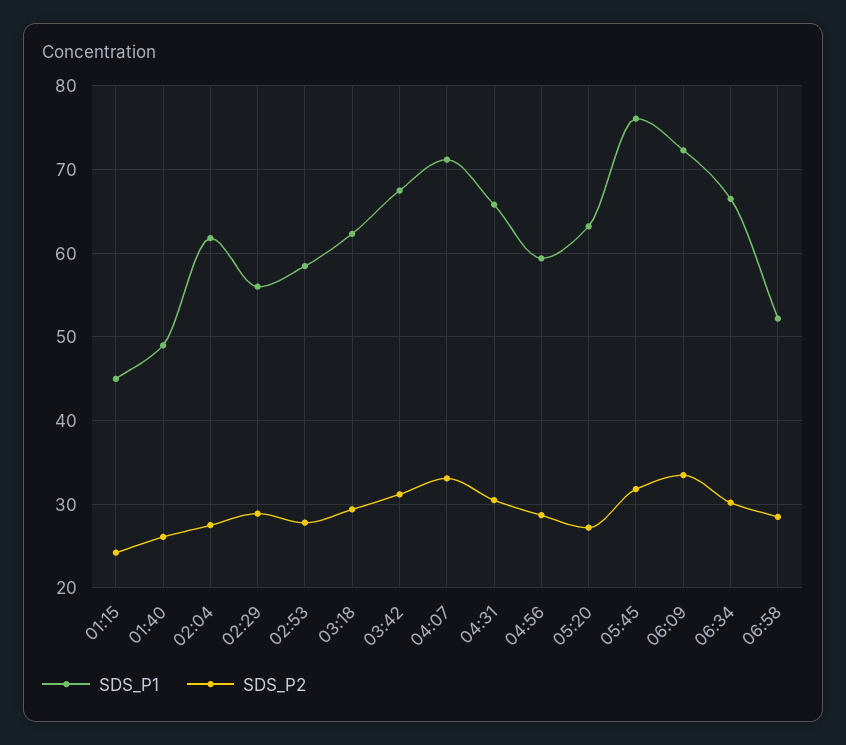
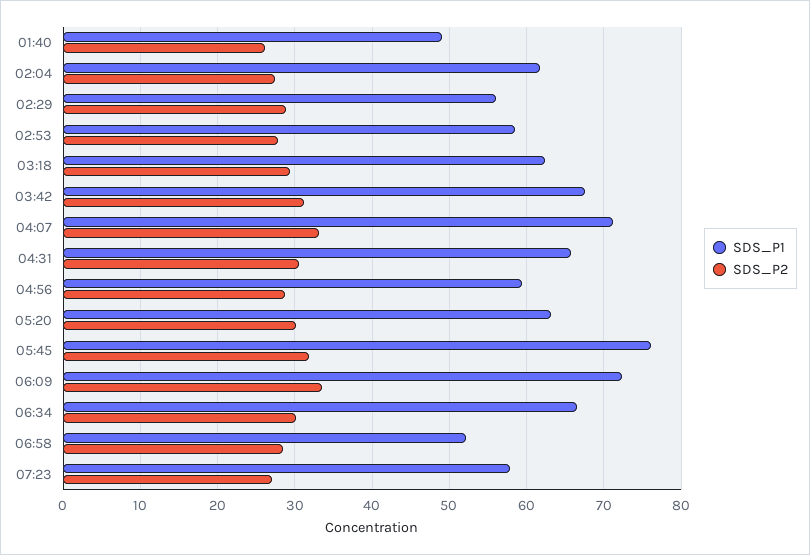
SDS_P1, 01:15: 45 -> none
SDS_P2, 01:15: 24 -> none
SDS_P2, 05:20: 27 -> 30
SDS_P1, 07:23: none -> 58
SDS_P2, 07:23: none -> 27

